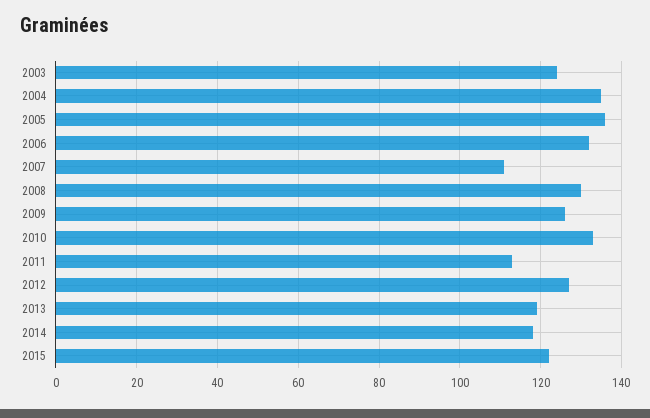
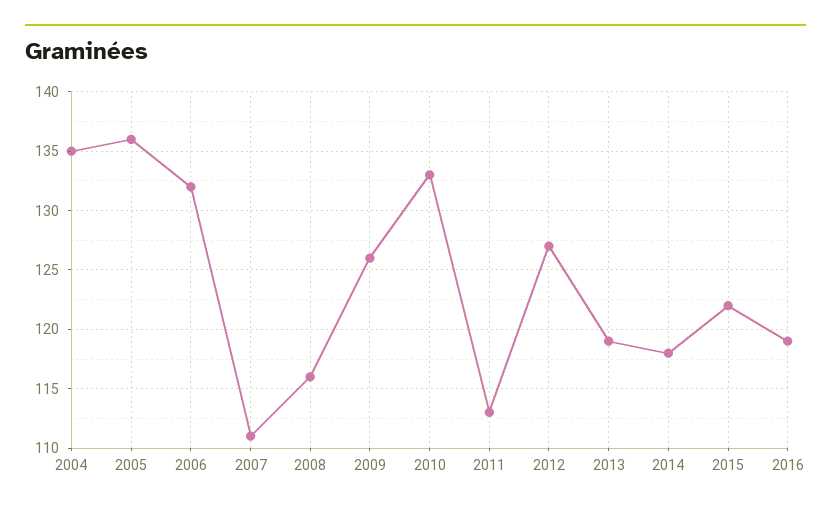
2003: 125 -> none
2008: 130 -> 116
2016: none -> 119

